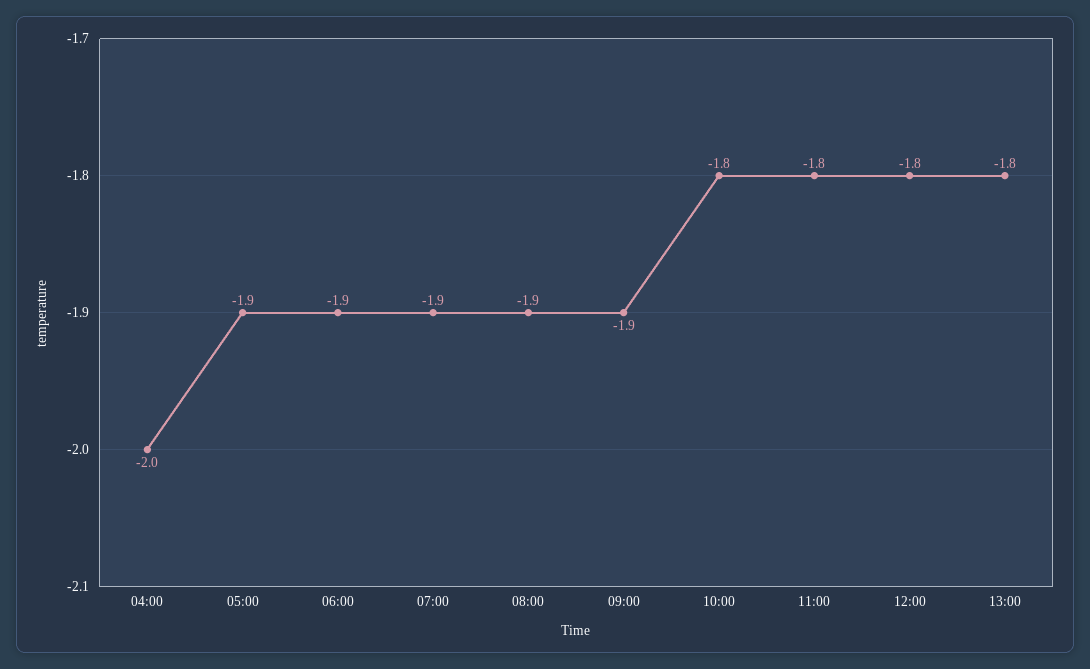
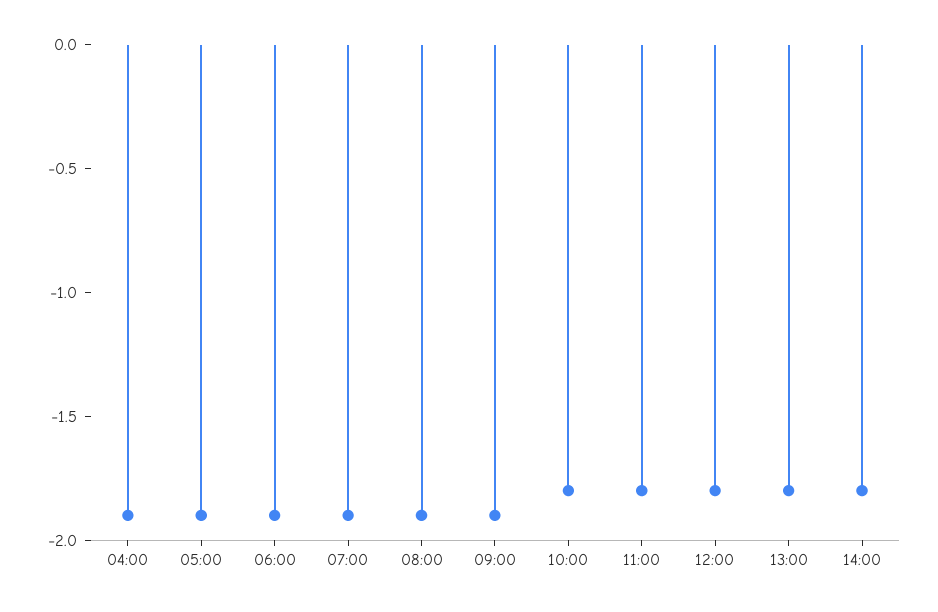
04:00: -2 -> -1.9
14:00: none -> -1.8

